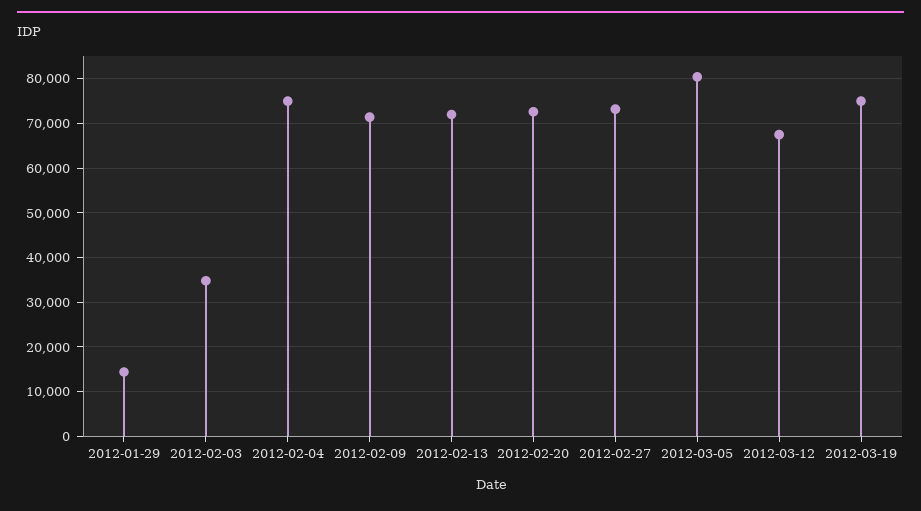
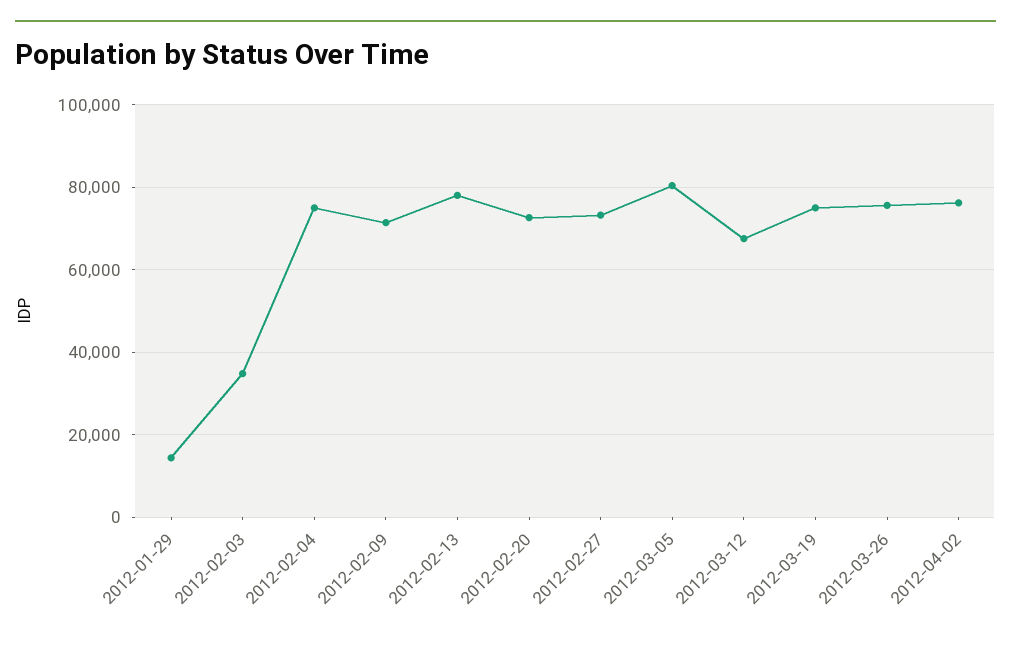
2012-02-13: 72000 -> 78000
2012-03-26: none -> 76000
2012-04-02: none -> 76000

